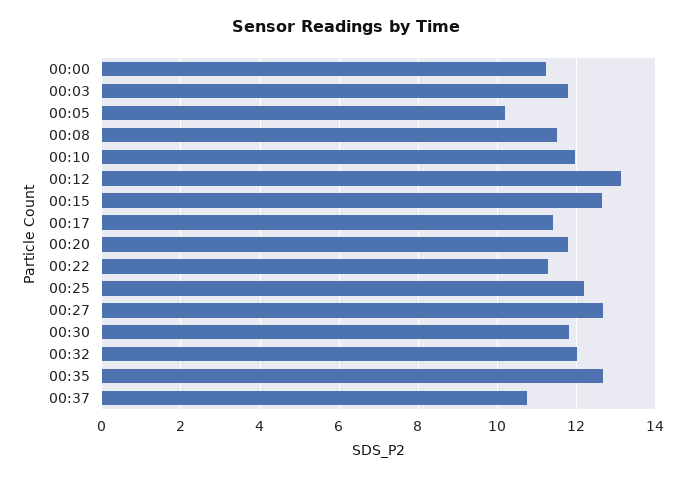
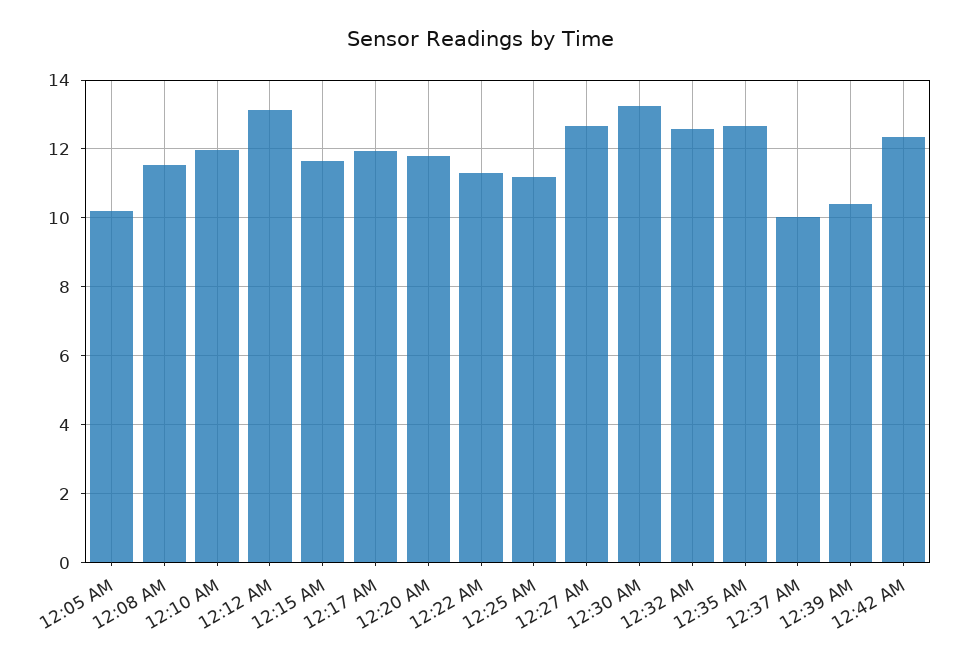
00:00: 11.2 -> none
00:03: 11.8 -> none
00:15: 12.6 -> 11.6
00:17: 11.4 -> 12
00:25: 12.2 -> 11.2
00:30: 11.8 -> 13.2
00:32: 12 -> 12.6
00:37: 10.8 -> 10
12:39 AM: none -> 10.4
12:42 AM: none -> 12.4

